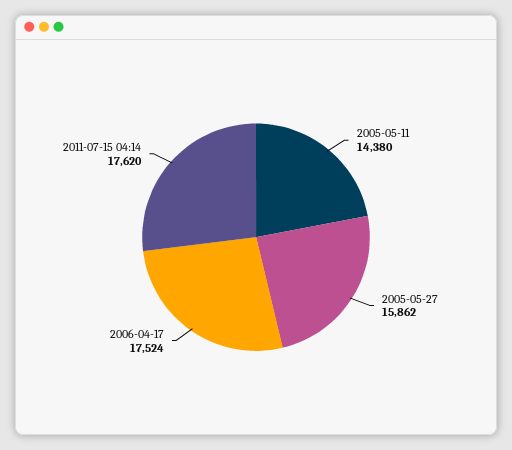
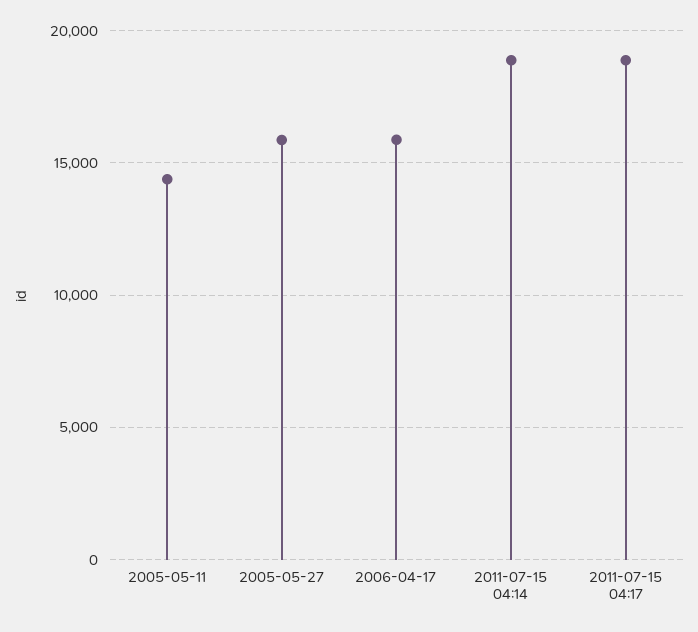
2006-04-17: 17524 -> 16000
2011-07-15 04:14: 17620 -> 19000
2011-07-15 04:17: none -> 19000

